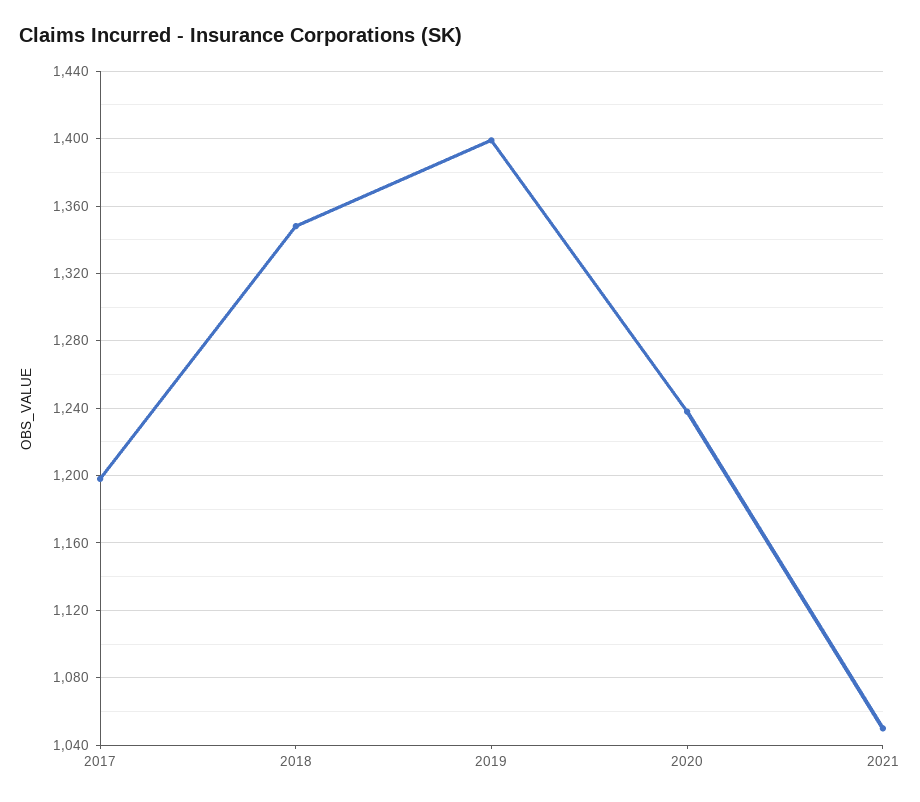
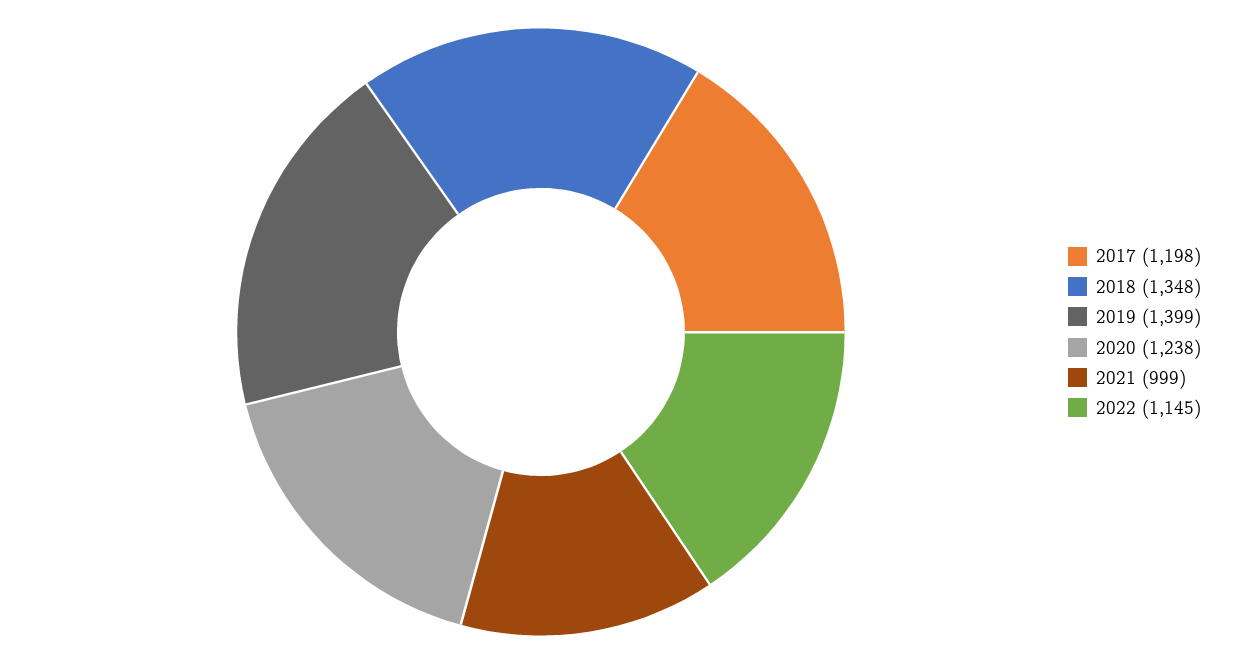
2021: 1050 -> 999
2022: none -> 1145

